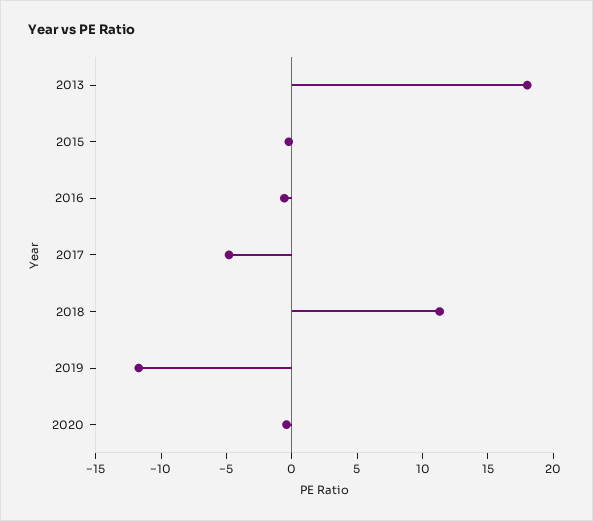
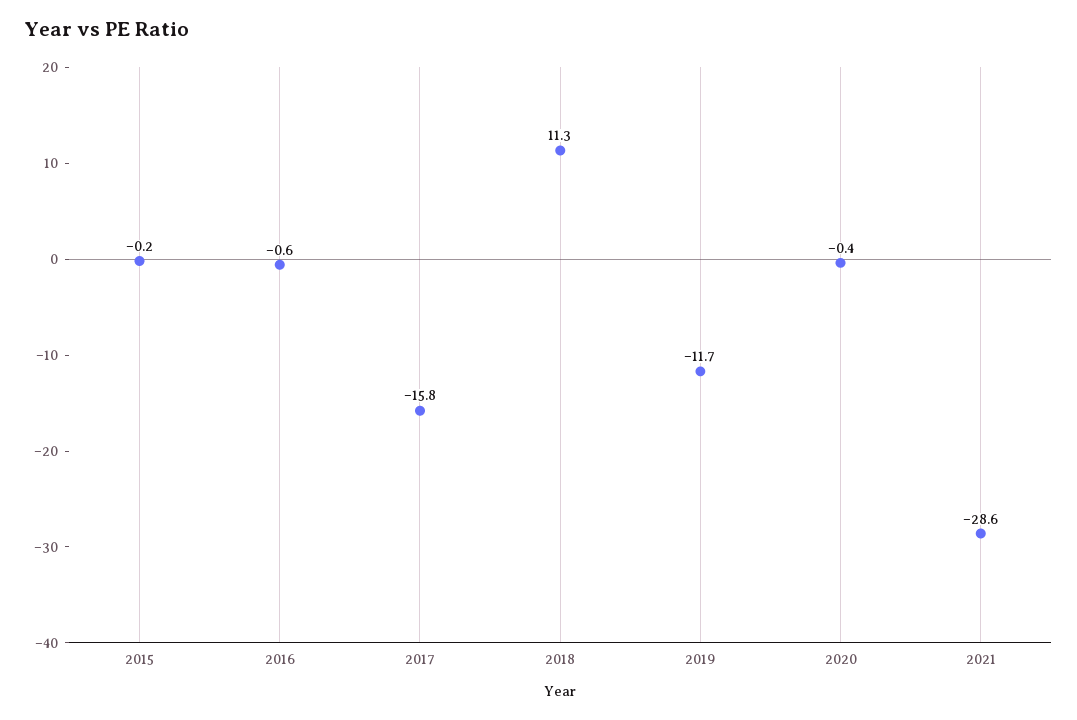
2013: 18 -> none
2017: -5 -> -15.8
2021: none -> -28.6

